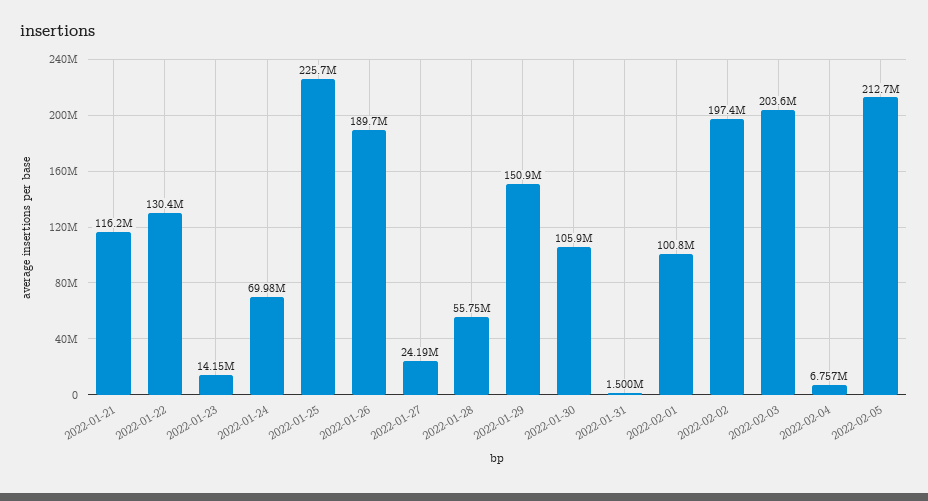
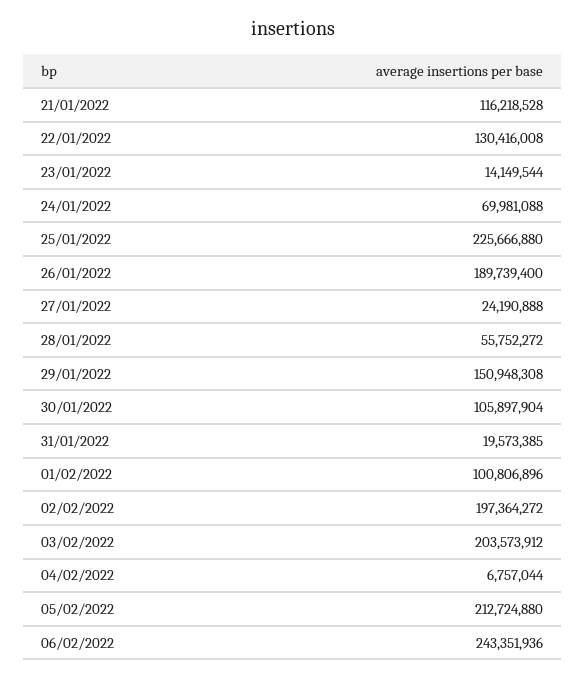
2022-01-31: 1500000 -> 19573385
06/02/2022: none -> 243351936

